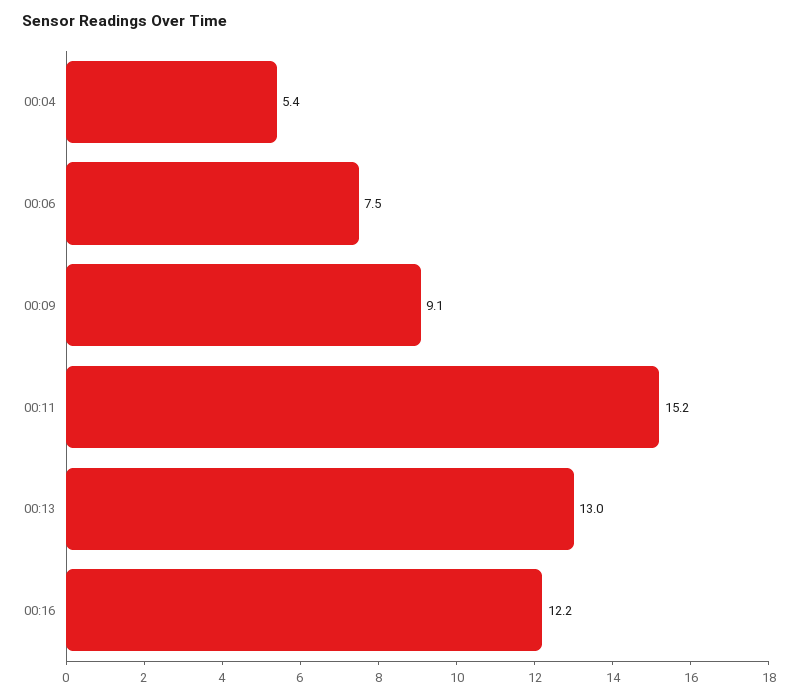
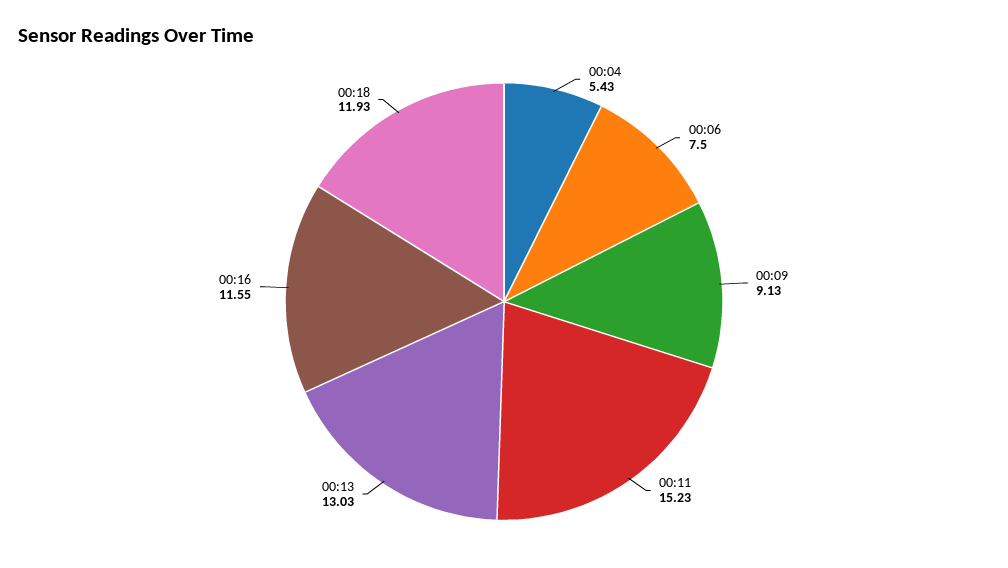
00:16: 12.2 -> 11.55
00:18: none -> 11.93

